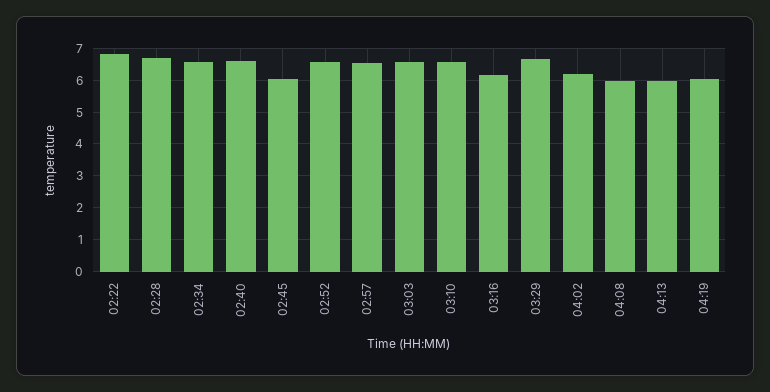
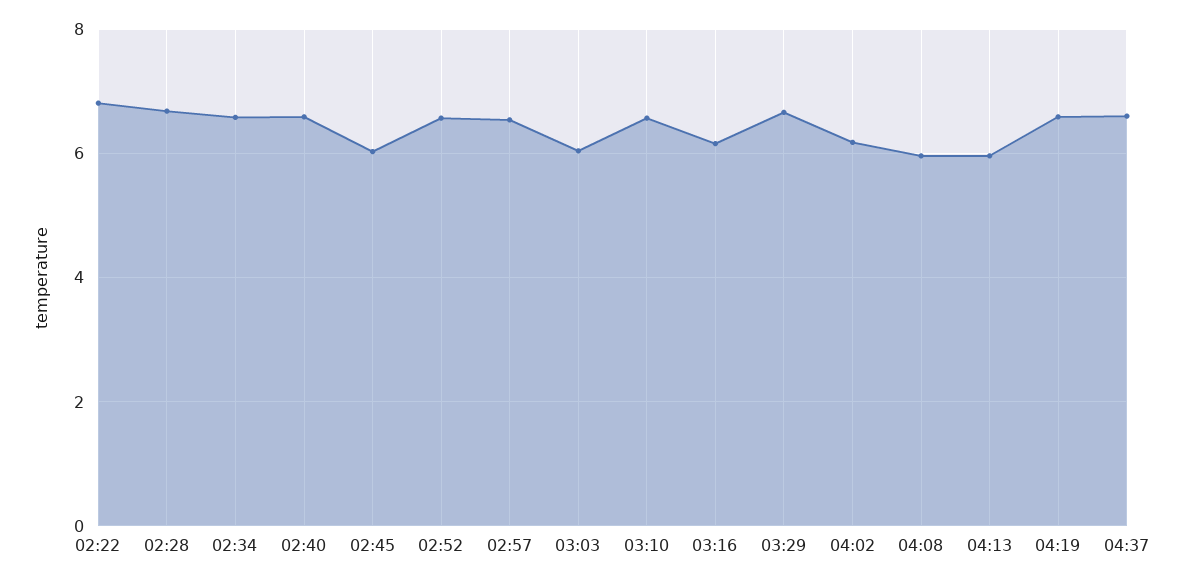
03:03: 6.6 -> 6
04:19: 6 -> 6.6
04:37: none -> 6.6

